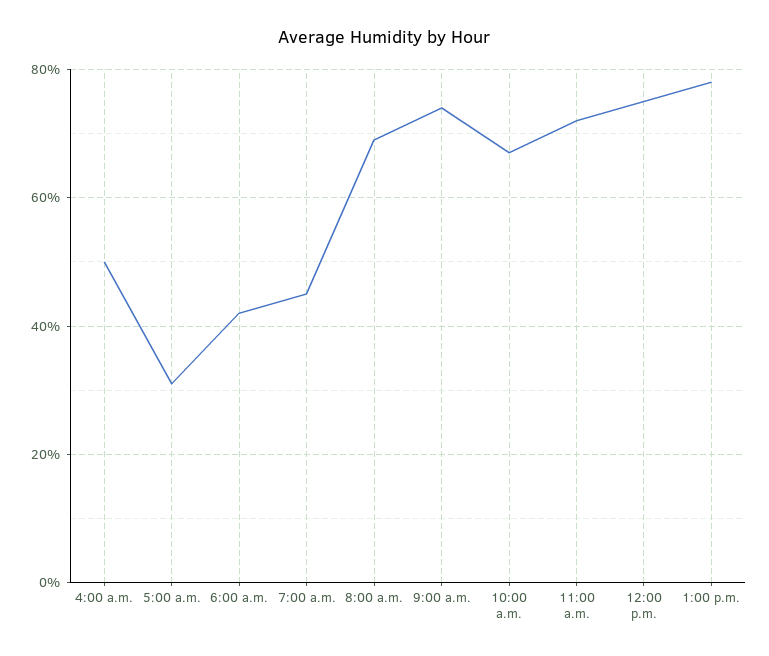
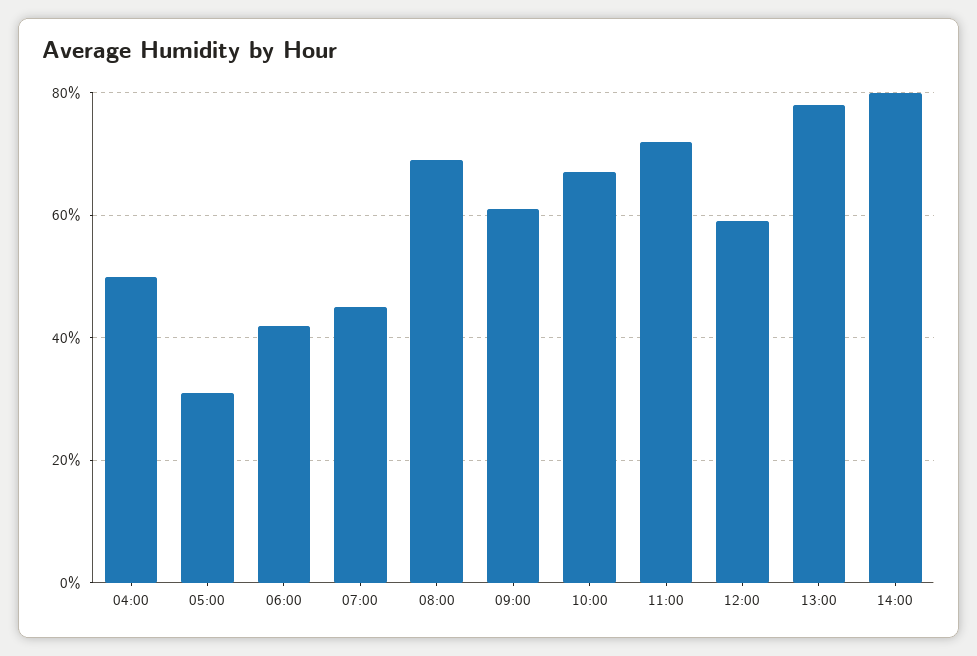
9:00 a.m.: 75 -> 60
12:00 p.m.: 75 -> 60
14:00: none -> 80

